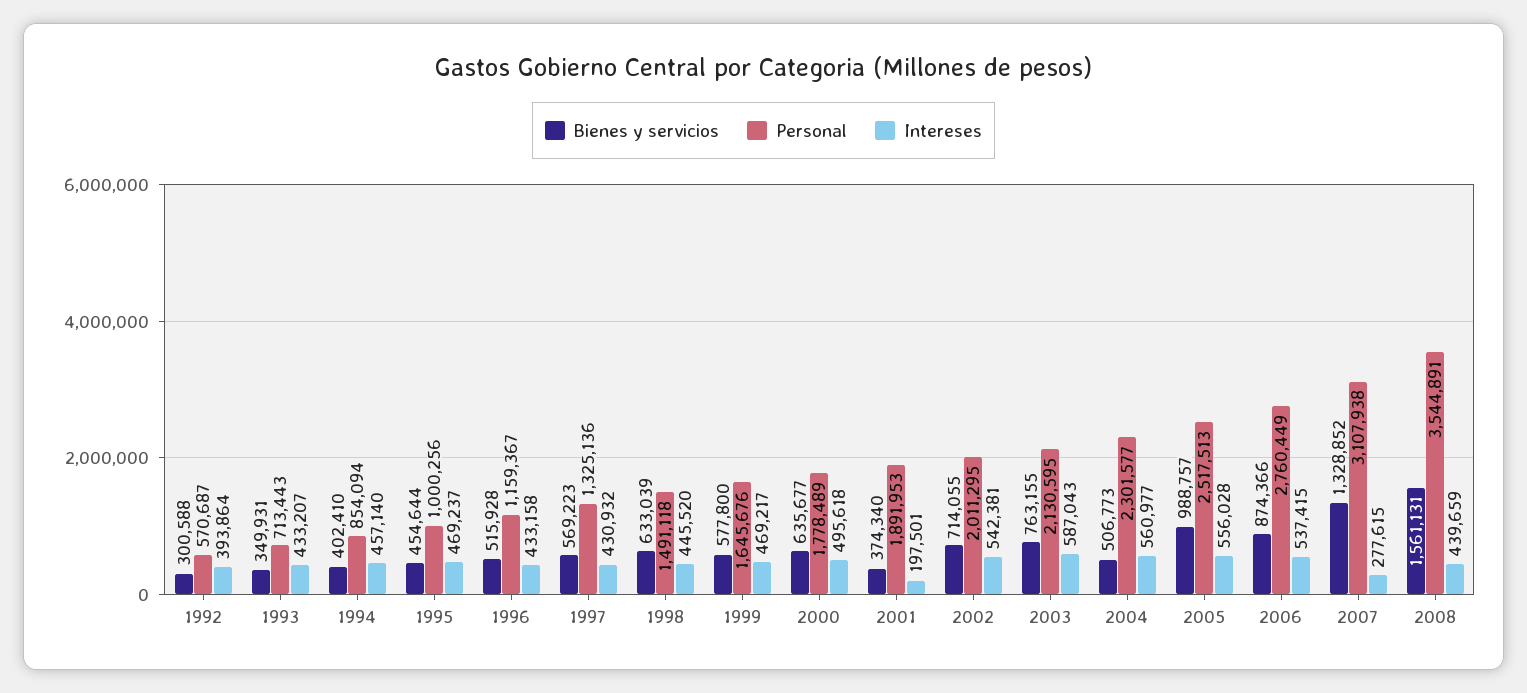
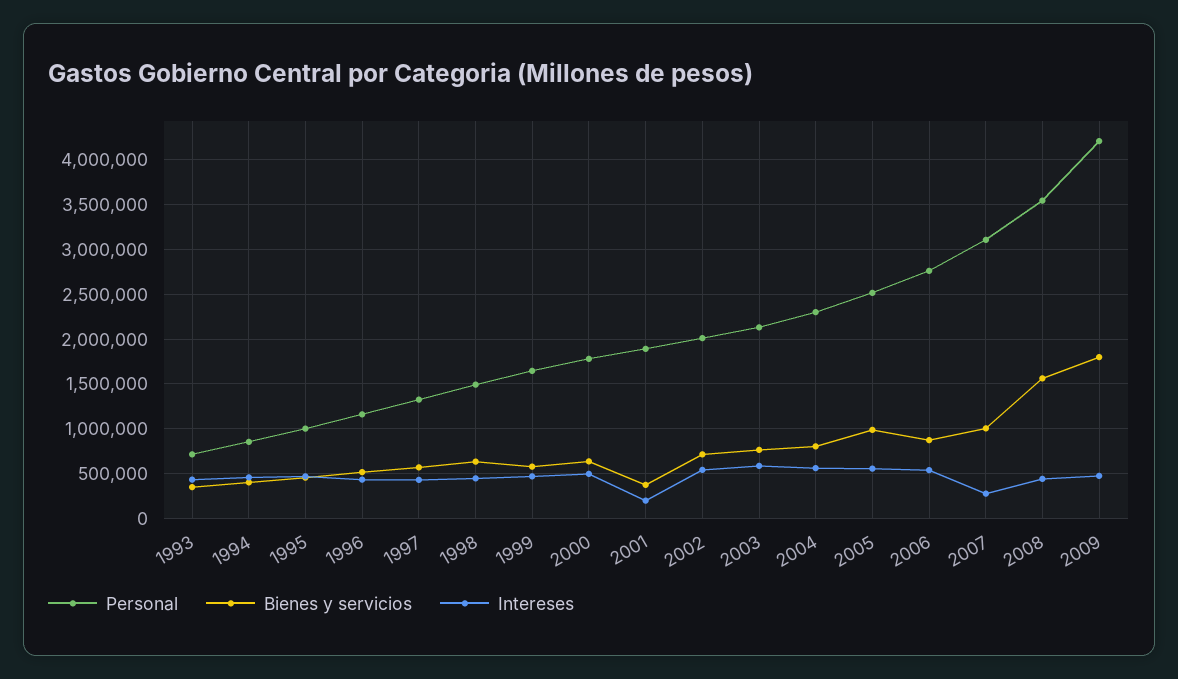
Bienes y servicios, 1992: 300588 -> none
Personal, 1992: 570687 -> none
Intereses, 1992: 393864 -> none
Bienes y servicios, 2004: 506773 -> 800000
Bienes y servicios, 2007: 1328852 -> 1000000
Personal, 2009: none -> 4200000
Bienes y servicios, 2009: none -> 1800000
Intereses, 2009: none -> 500000

